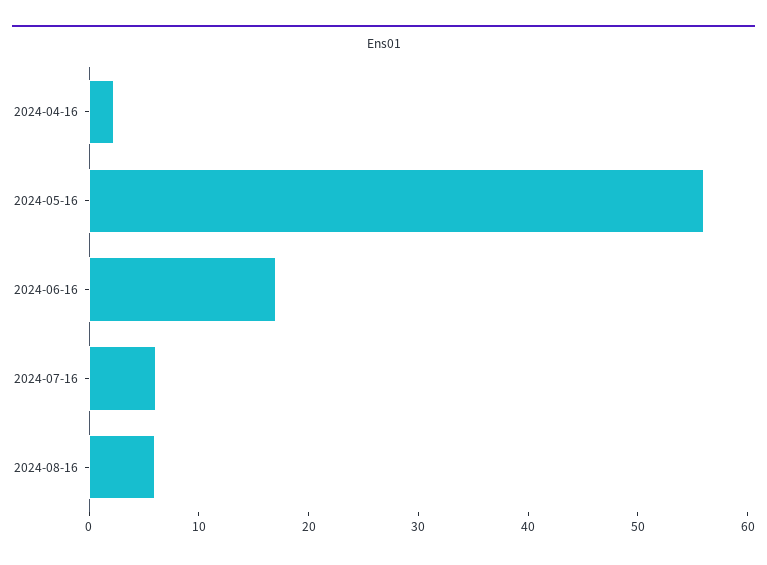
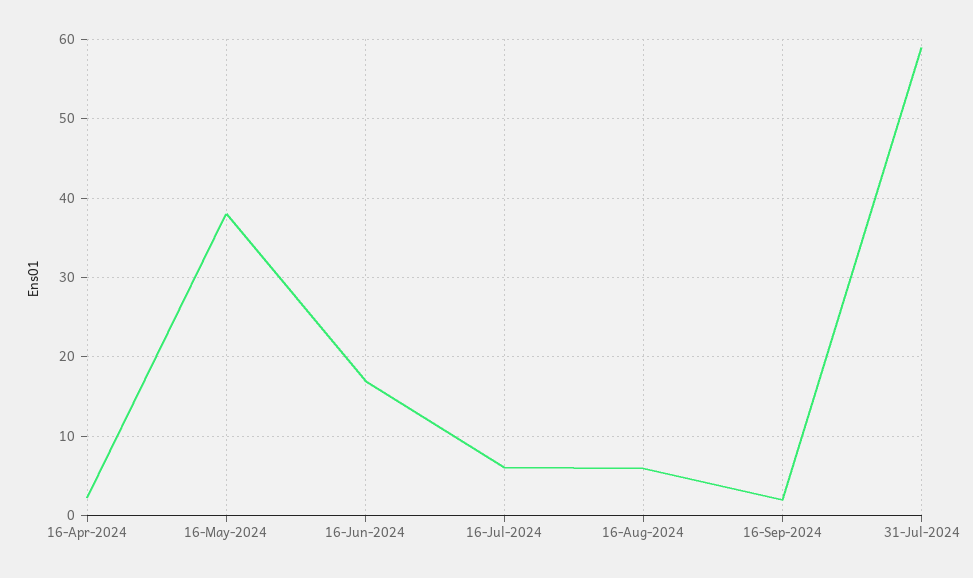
2024-05-16: 56 -> 38
16-Sep-2024: none -> 2
31-Jul-2024: none -> 59

